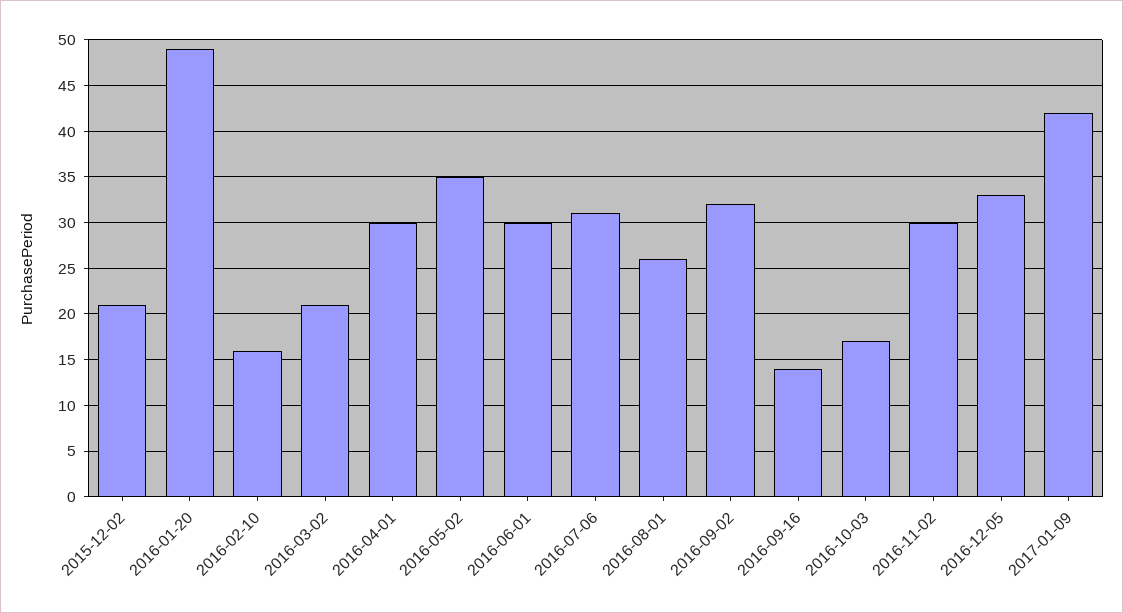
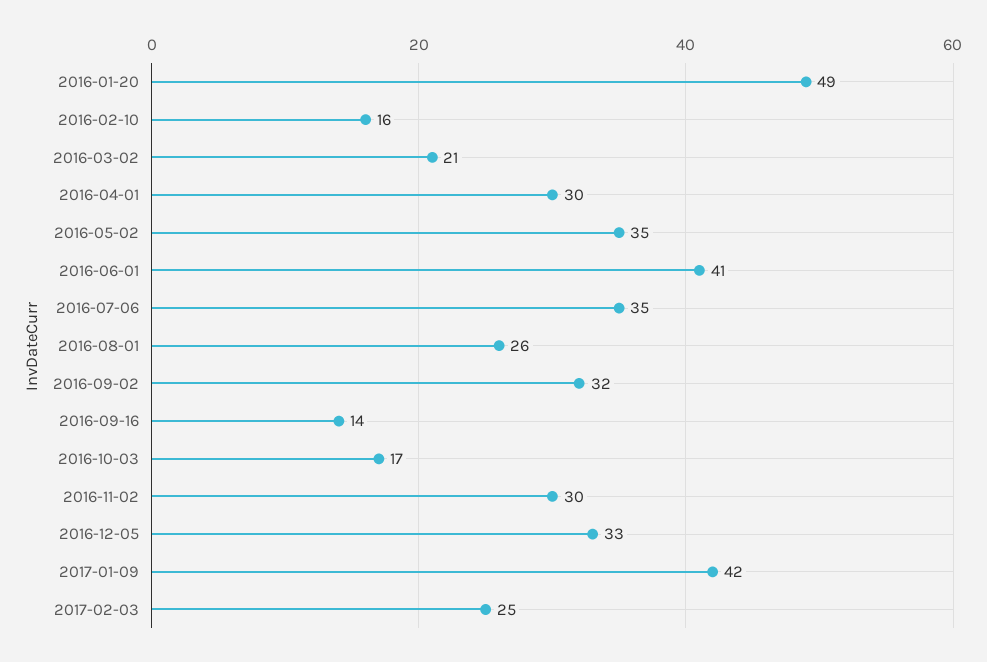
2015-12-02: 21 -> none
2016-06-01: 30 -> 41
2016-07-06: 31 -> 35
2017-02-03: none -> 25

